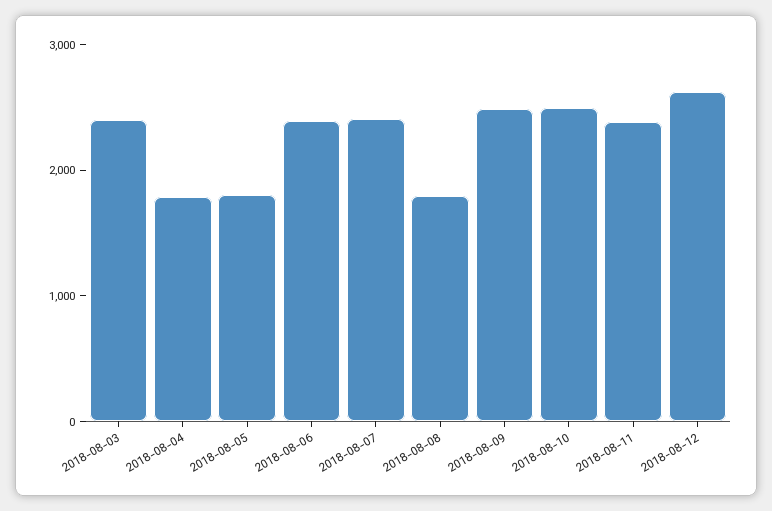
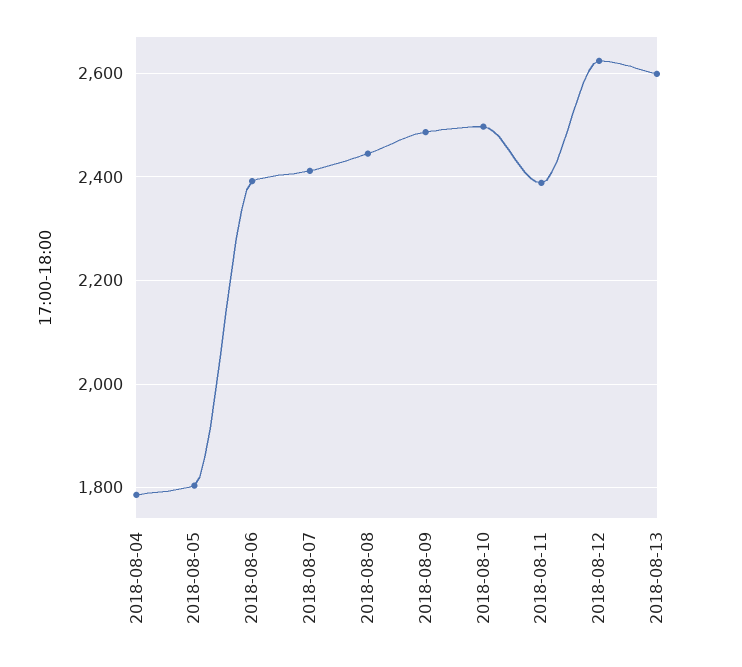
2018-08-03: 2400 -> none
2018-08-08: 1800 -> 2440
2018-08-13: none -> 2600

